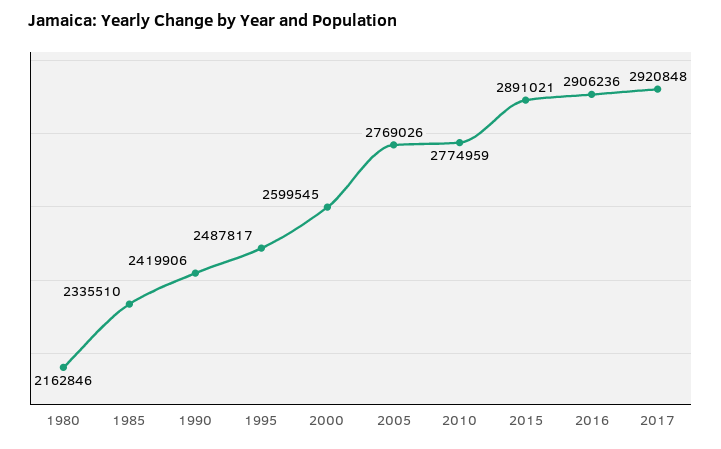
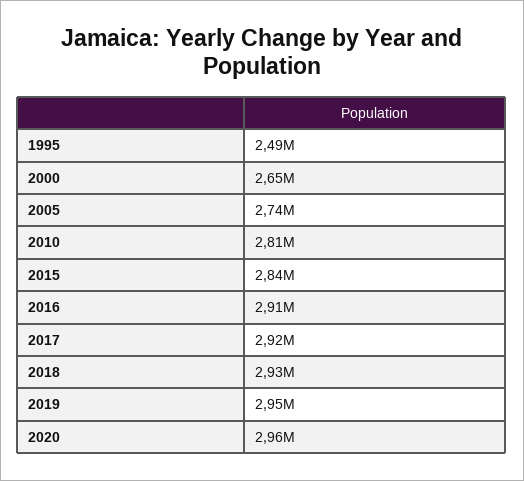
1980: 2162846 -> none
1985: 2335510 -> none
1990: 2419906 -> none
2000: 2599545 -> 2650000
2005: 2769026 -> 2740000
2010: 2774959 -> 2810000
2015: 2891021 -> 2840000
2018: none -> 2930000
2019: none -> 2950000
2020: none -> 2960000

